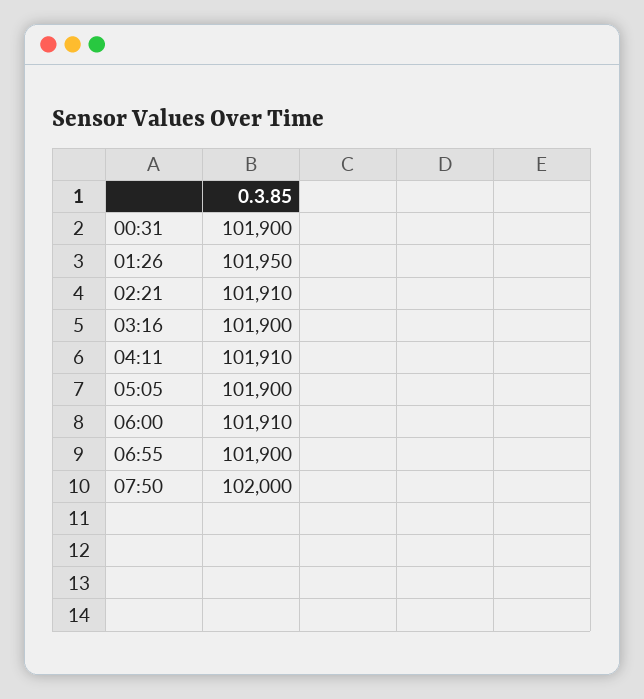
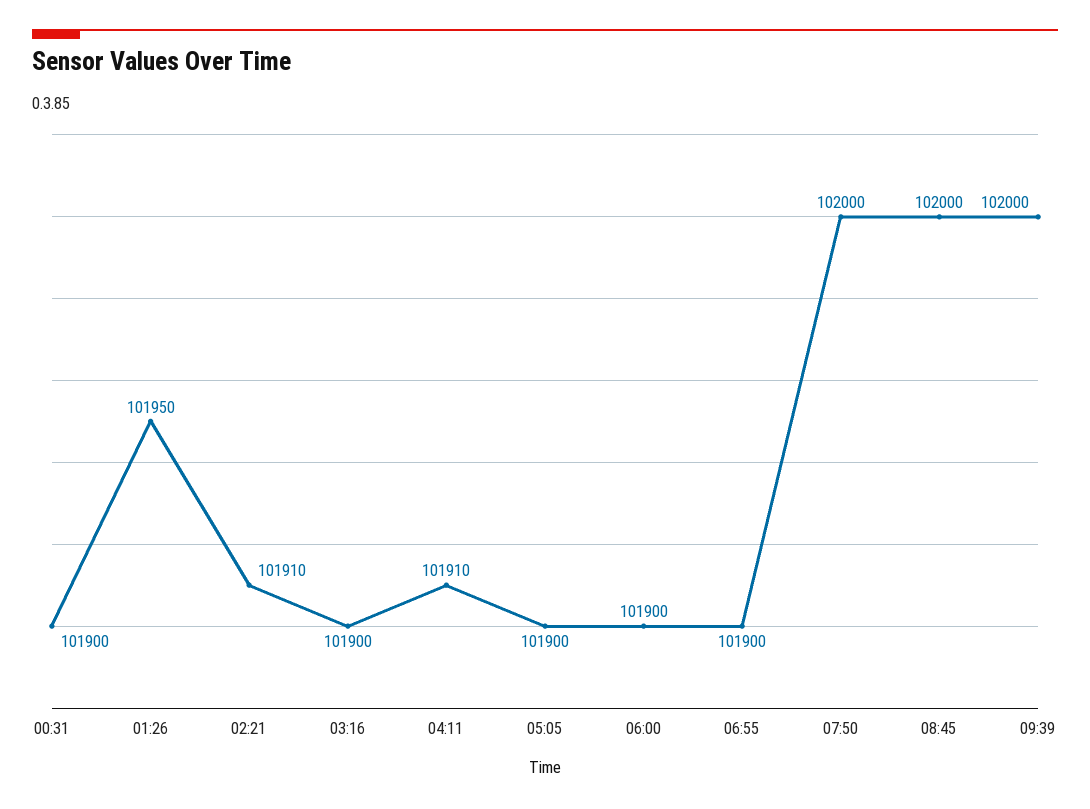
06:00: 101910 -> 101900
08:45: none -> 102000
09:39: none -> 102000

